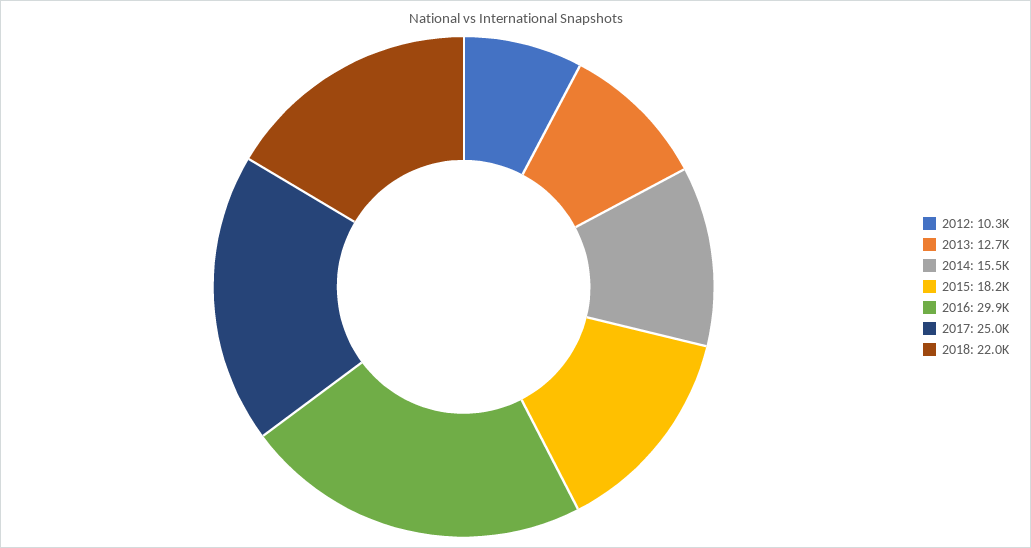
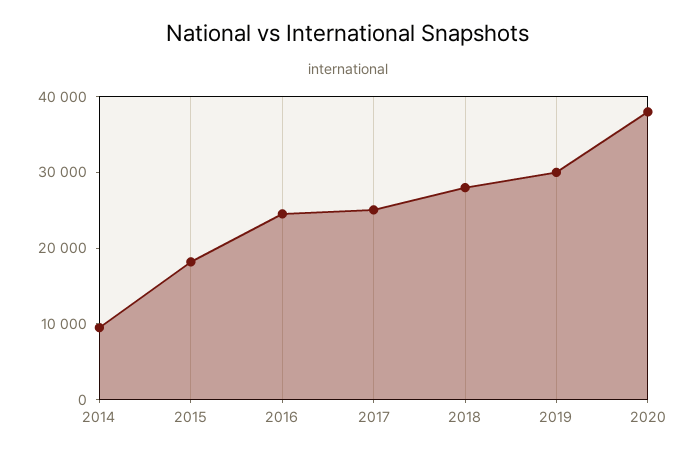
2012: 10300 -> none
2013: 12700 -> none
2014: 15500 -> 10000
2016: 29900 -> 24000
2018: 22000 -> 28000
2019: none -> 30000
2020: none -> 38000

